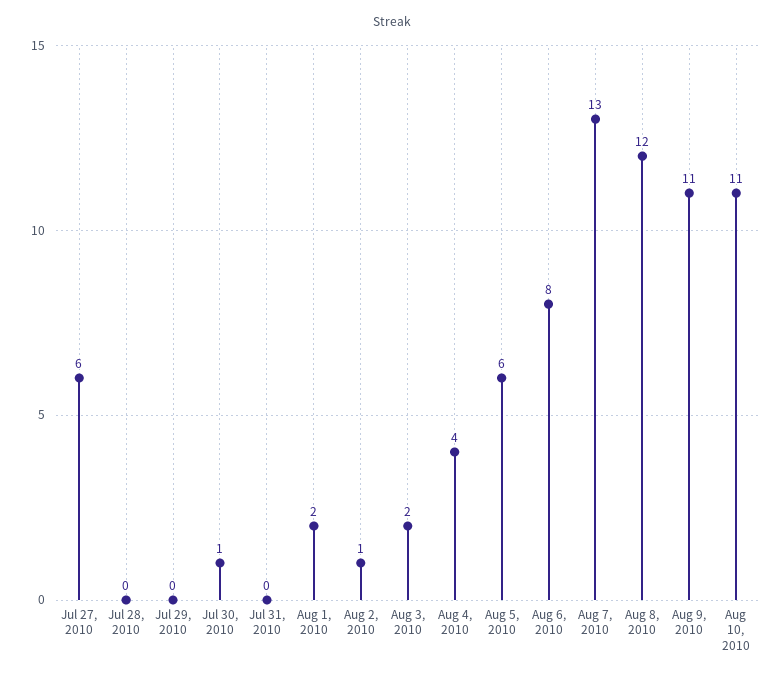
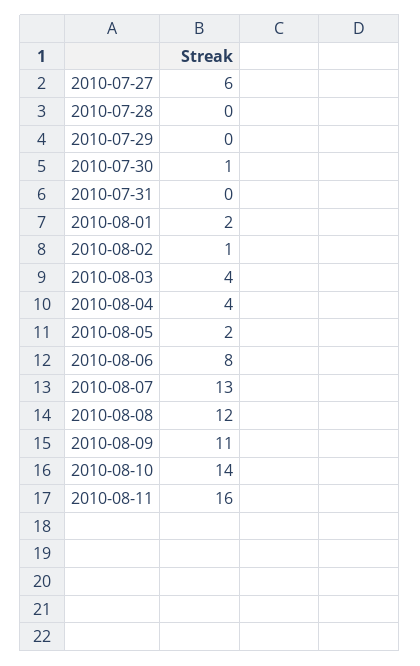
Aug 3, 2010: 2 -> 4
Aug 5, 2010: 6 -> 2
Aug 10, 2010: 11 -> 14
2010-08-11: none -> 16

